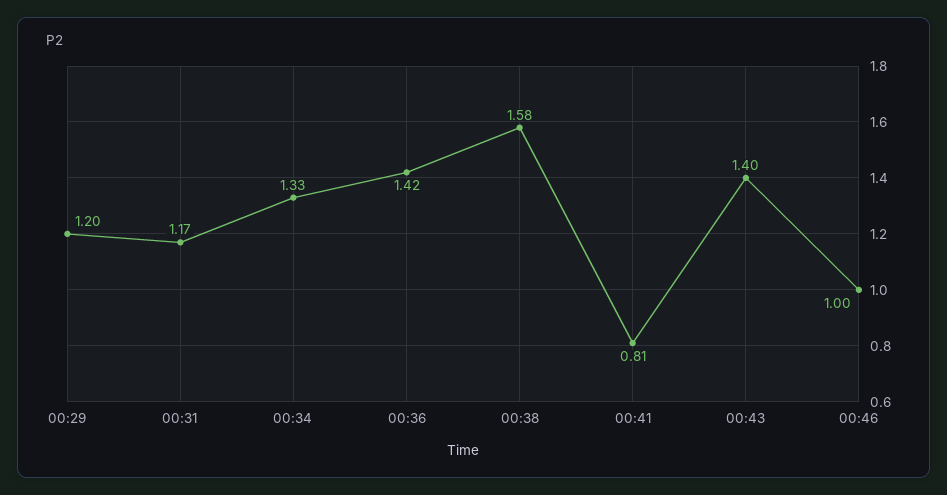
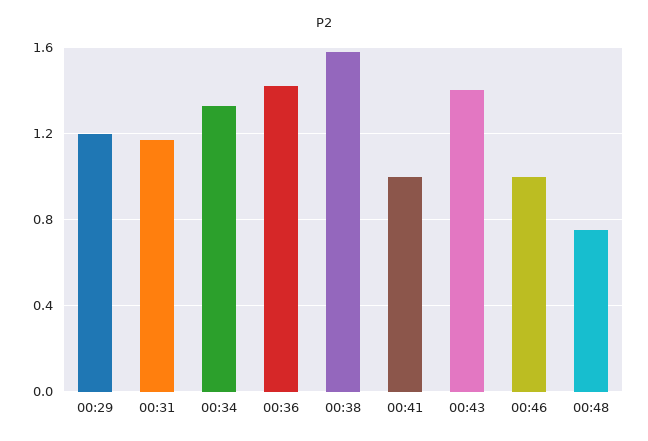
00:41: 0.81 -> 1
00:48: none -> 0.75

